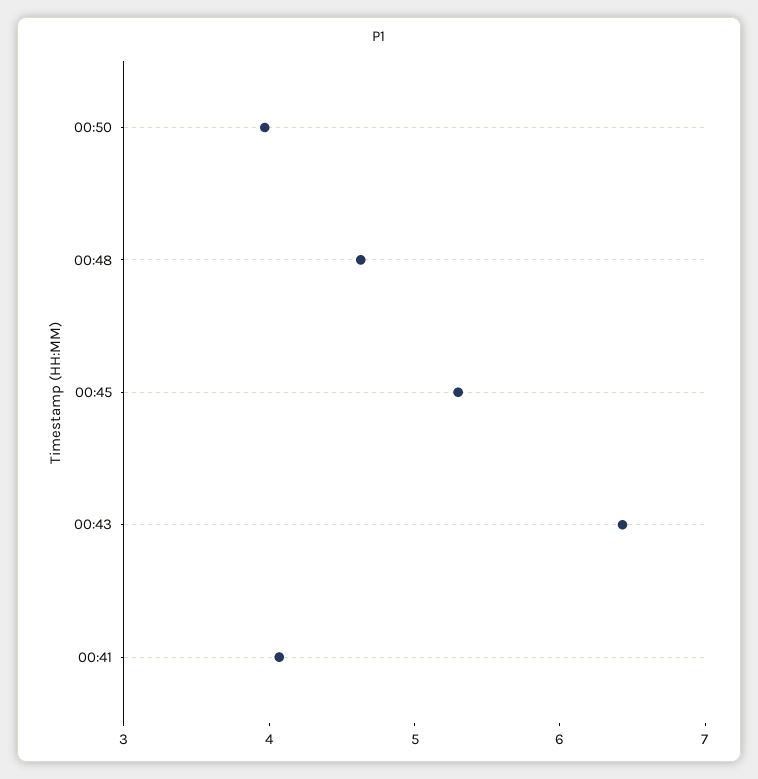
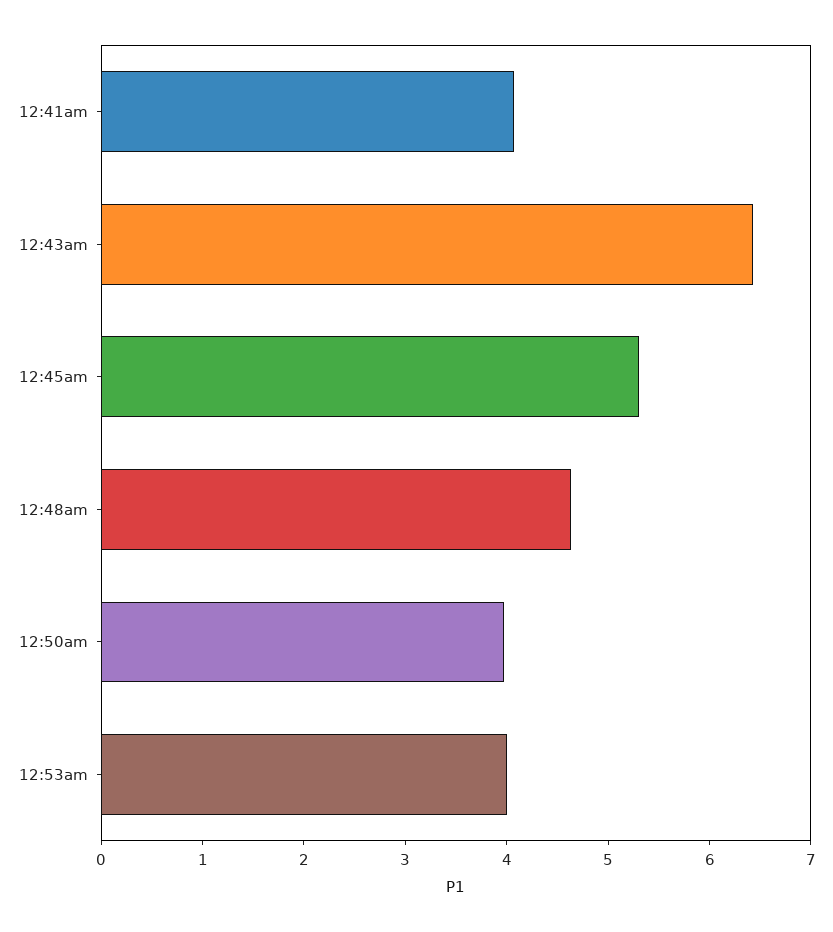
12:53am: none -> 4

